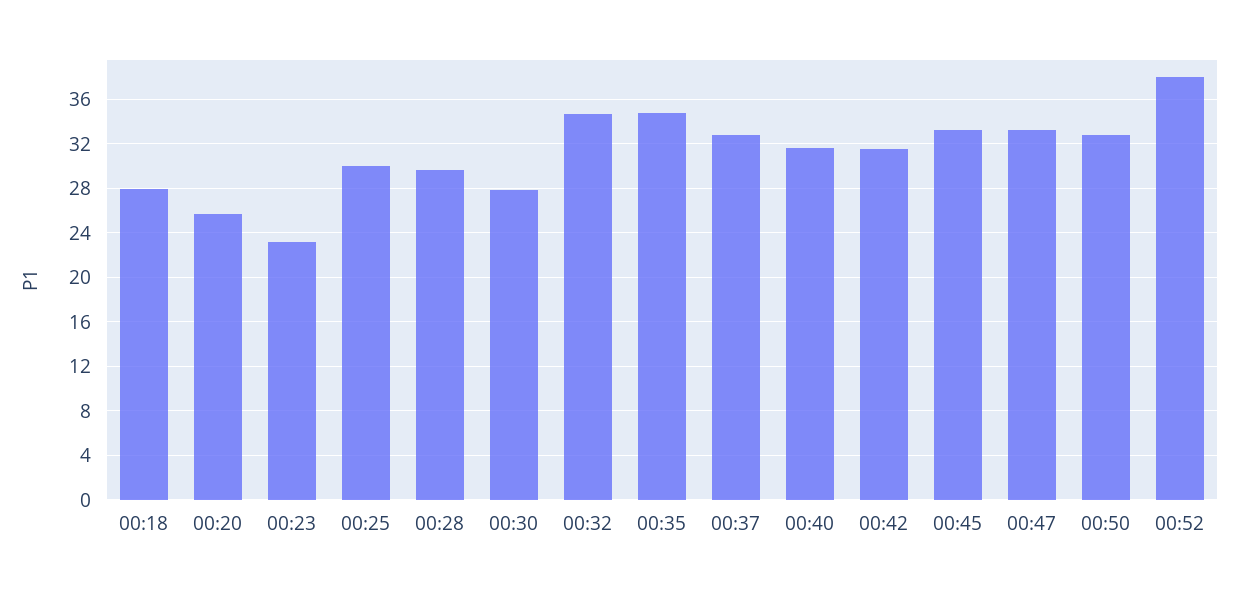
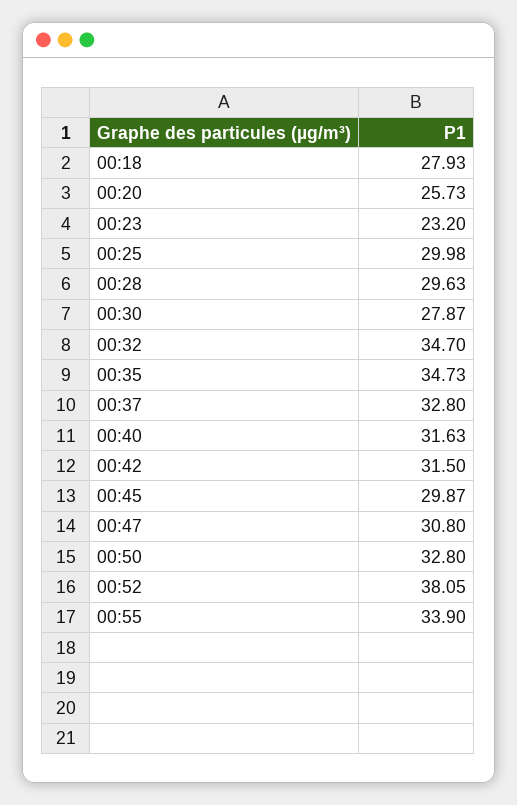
00:45: 33 -> 29.87
00:47: 33 -> 30.8
00:55: none -> 33.9

